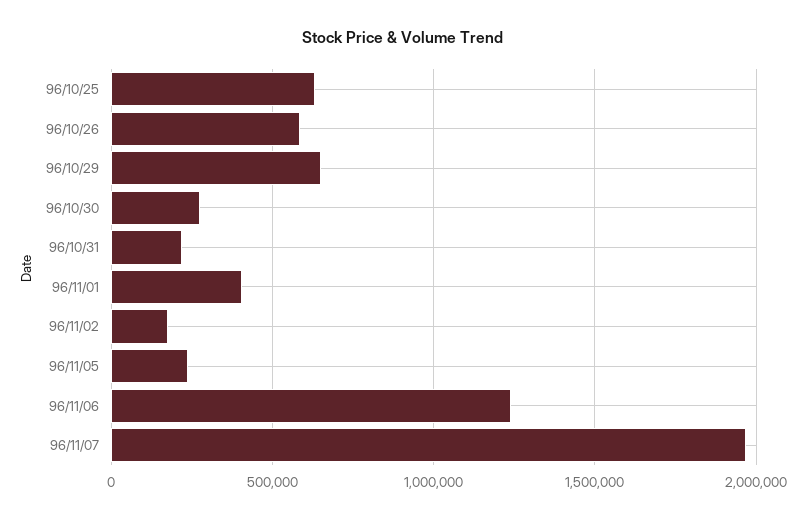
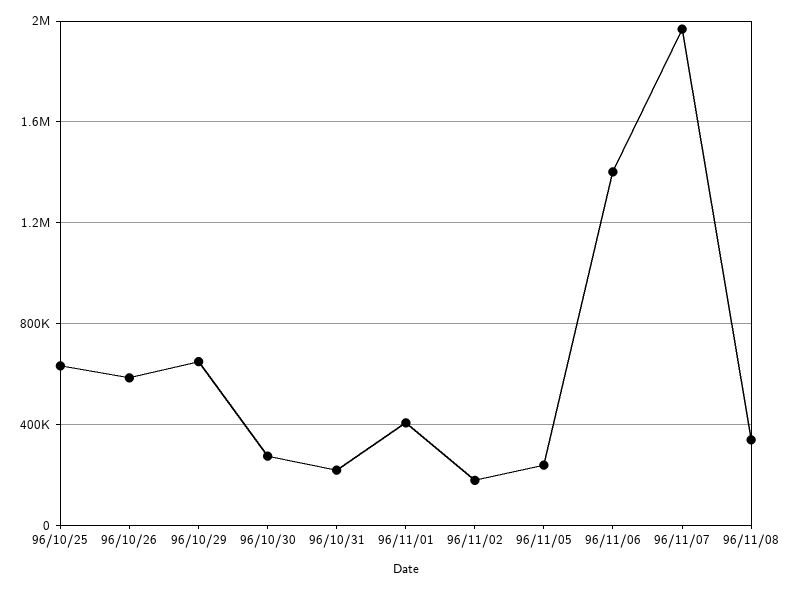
96/11/06: 1250000 -> 1400000
96/11/08: none -> 350000

